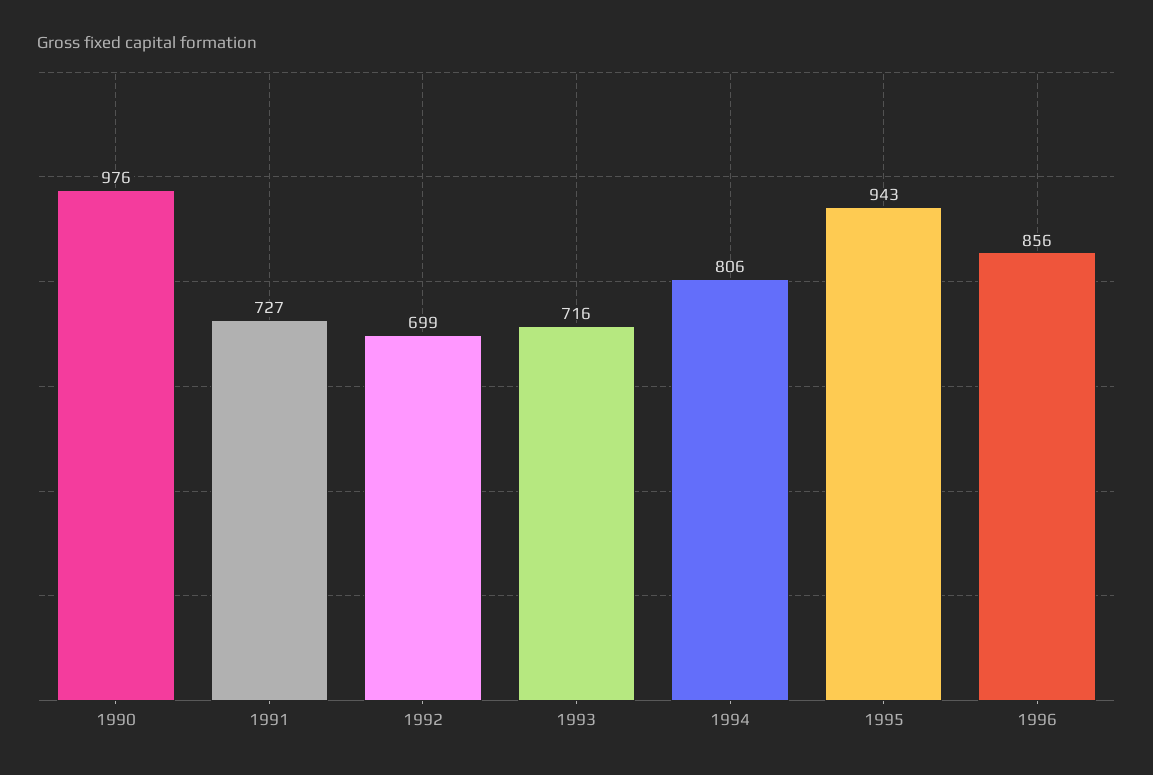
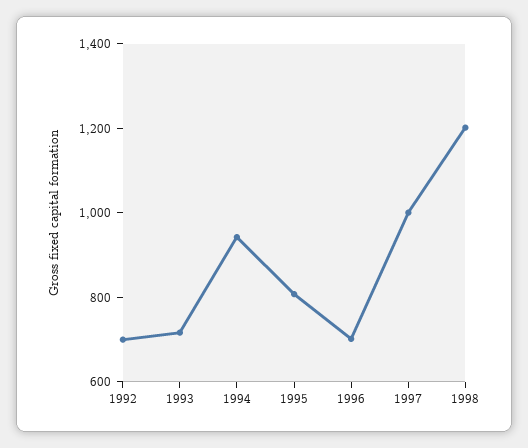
1990: 976 -> none
1991: 727 -> none
1994: 806 -> 950
1995: 943 -> 800
1996: 856 -> 700
1997: none -> 1000
1998: none -> 1200

